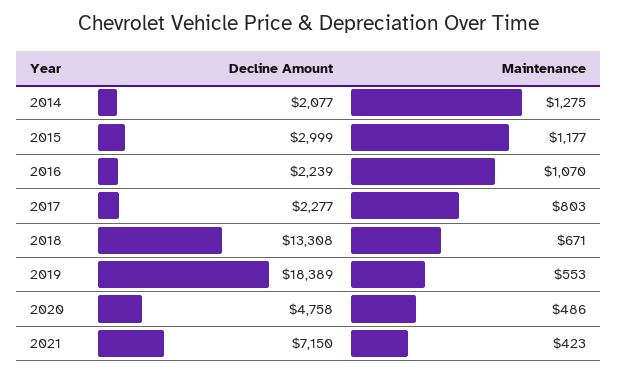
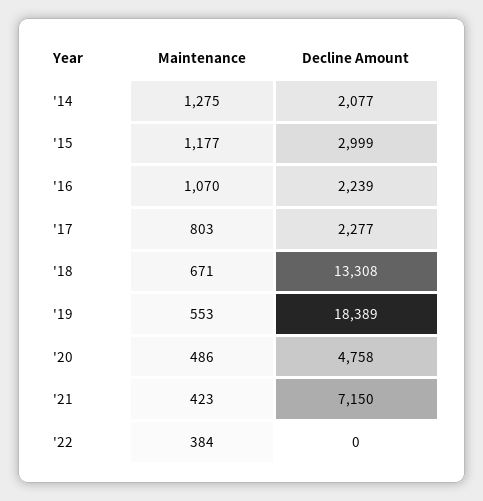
Maintenance, '22: none -> 384
Decline Amount, '22: none -> 0

